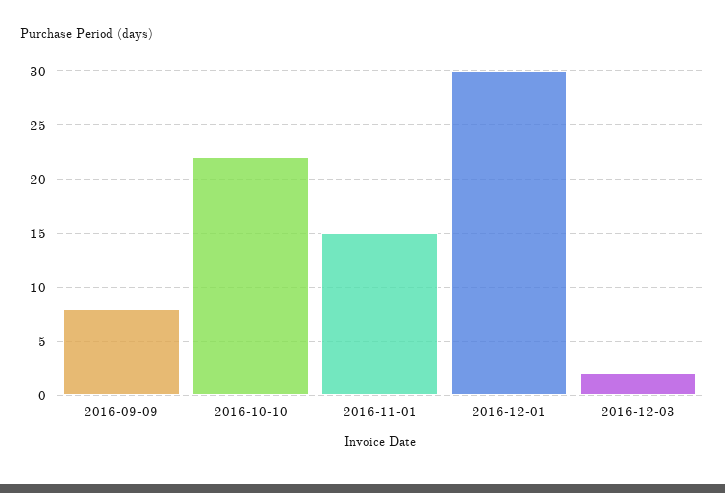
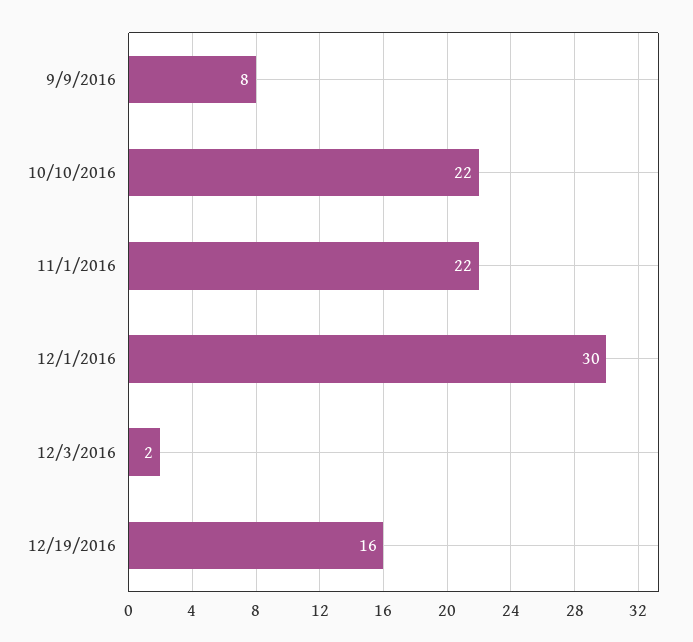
2016-11-01: 15 -> 22
12/19/2016: none -> 16

